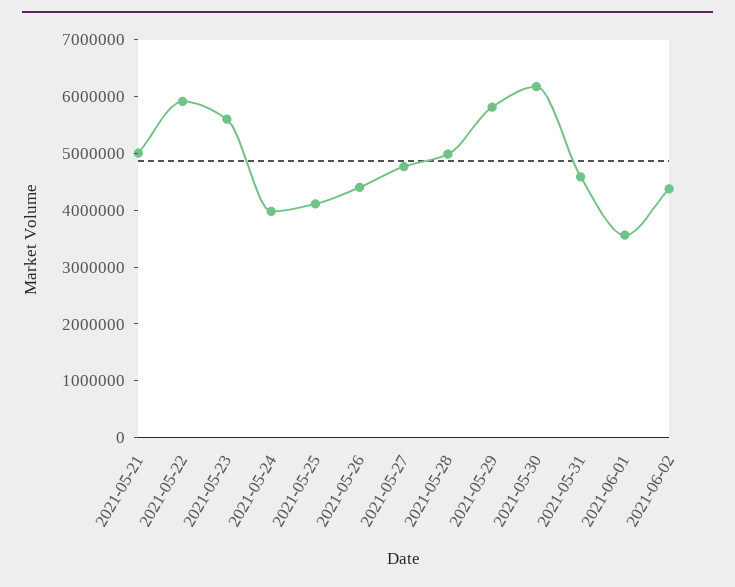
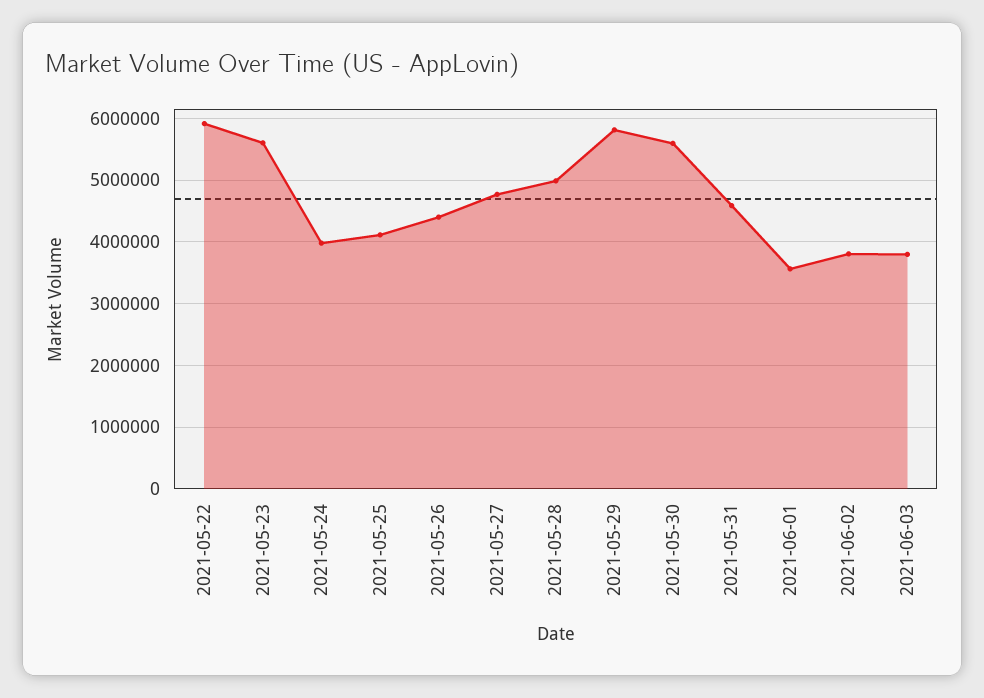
2021-05-21: 5000000 -> none
2021-05-30: 6200000 -> 5600000
2021-06-02: 4400000 -> 3800000
2021-06-03: none -> 3800000

